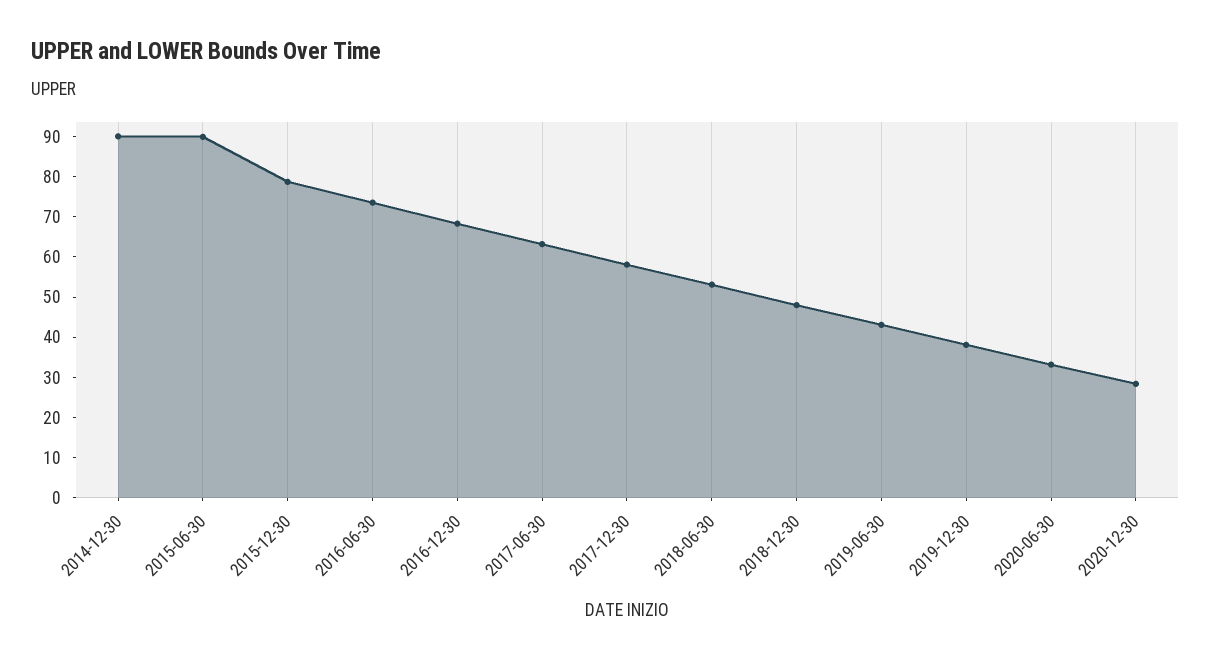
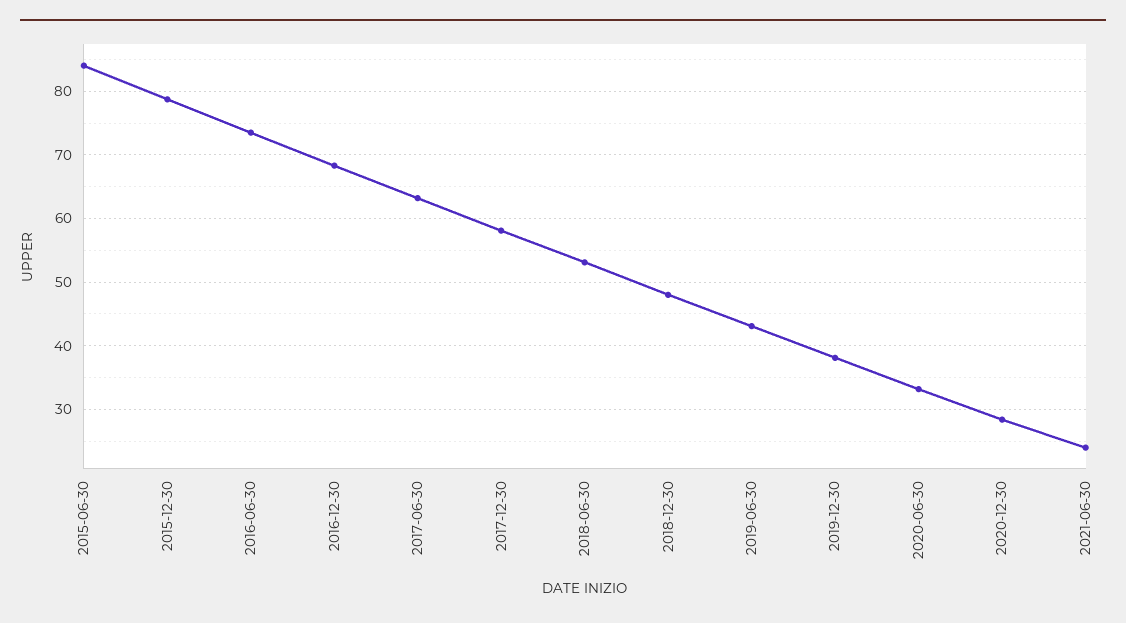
2014-12-30: 90 -> none
2015-06-30: 90 -> 84
2021-06-30: none -> 24

